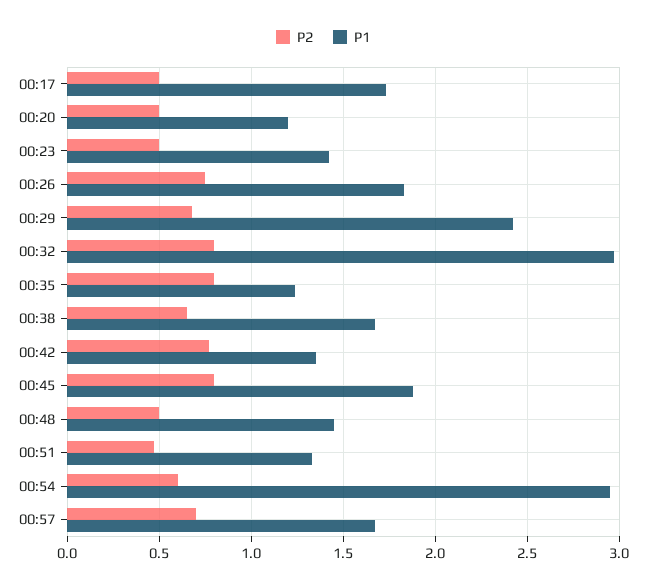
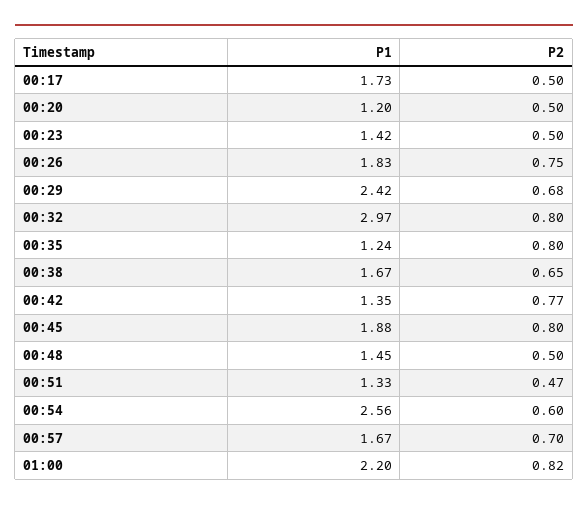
P1, 00:54: 2.95 -> 2.56
P1, 01:00: none -> 2.2
P2, 01:00: none -> 0.82

